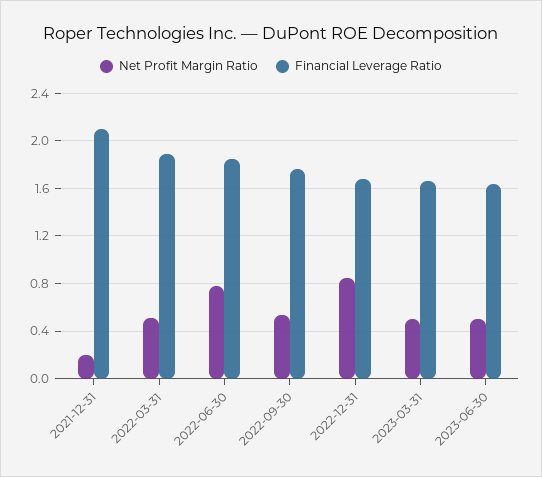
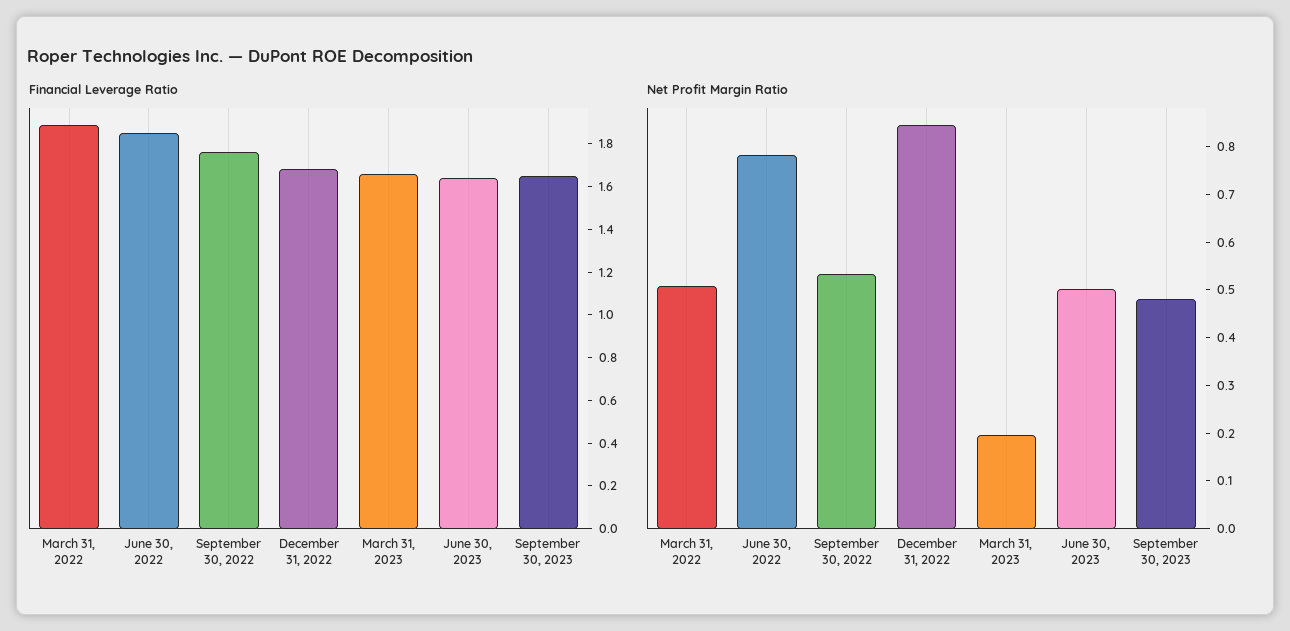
Net Profit Margin Ratio, 2021-12-31: 0.2 -> none
Financial Leverage Ratio, 2021-12-31: 2.1 -> none
Net Profit Margin Ratio, 2023-03-31: 0.5 -> 0.2
Financial Leverage Ratio, September 30, 2023: none -> 1.65
Net Profit Margin Ratio, September 30, 2023: none -> 0.48

